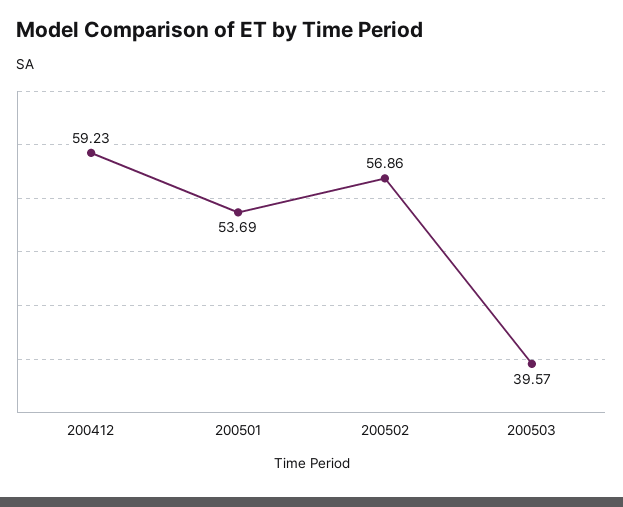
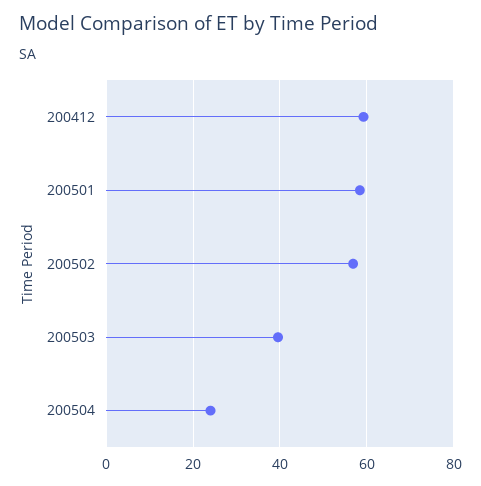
200501: 53.69 -> 58
200504: none -> 24

